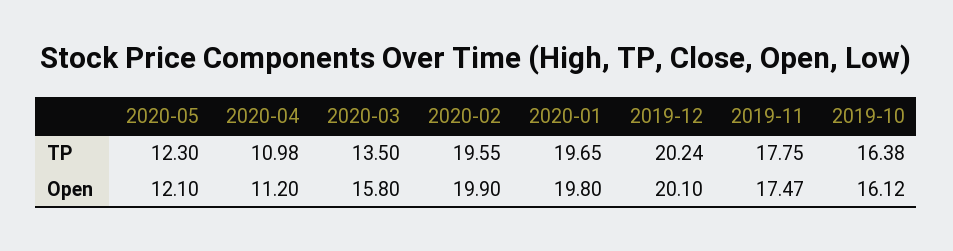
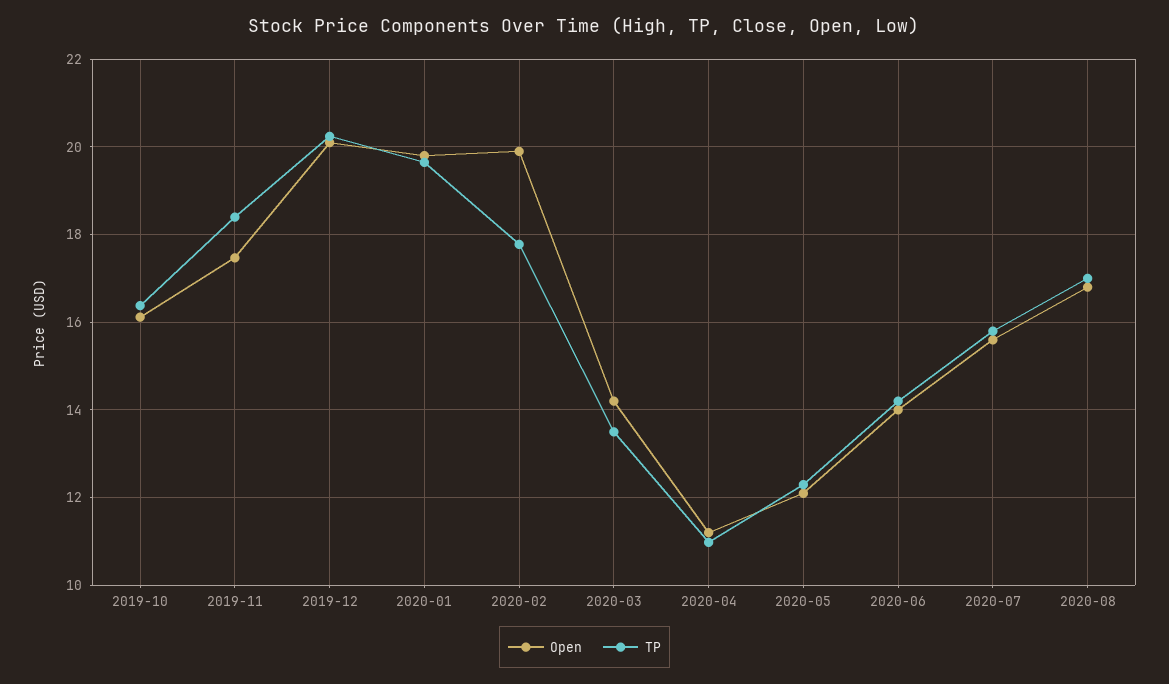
TP, 2020-02: 19.55 -> 17.8
TP, 2019-11: 17.75 -> 18.4
Open, 2020-03: 15.8 -> 14.2
Open, 2020-06: none -> 14
TP, 2020-06: none -> 14.2
Open, 2020-07: none -> 15.6
TP, 2020-07: none -> 15.8
Open, 2020-08: none -> 16.8
TP, 2020-08: none -> 17

